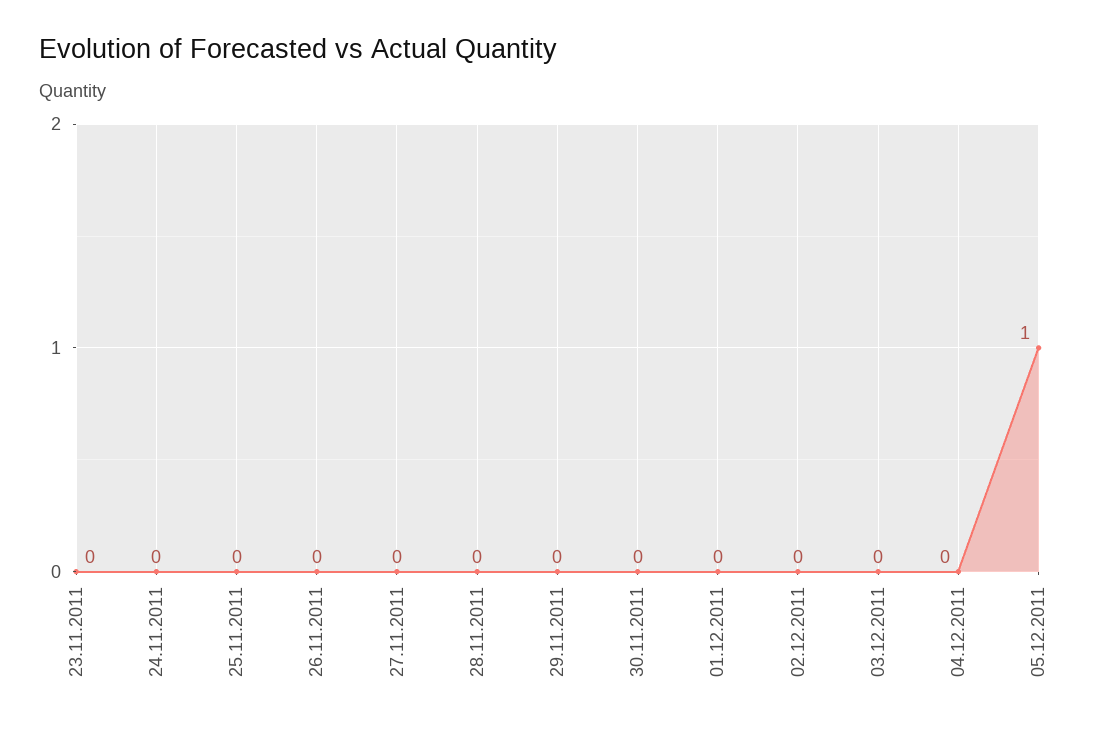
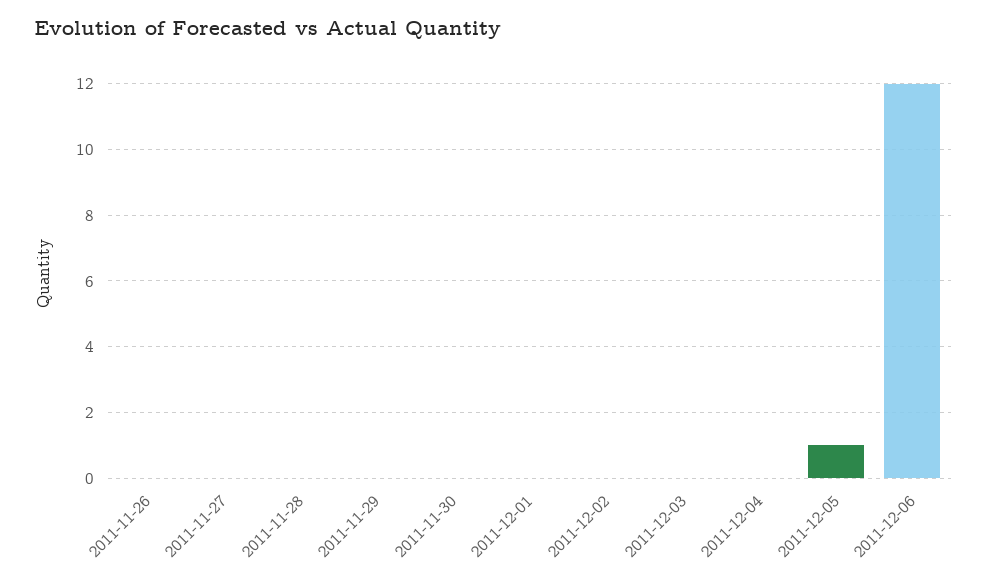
23.11.2011: 0 -> none
24.11.2011: 0 -> none
25.11.2011: 0 -> none
2011-12-06: none -> 12

